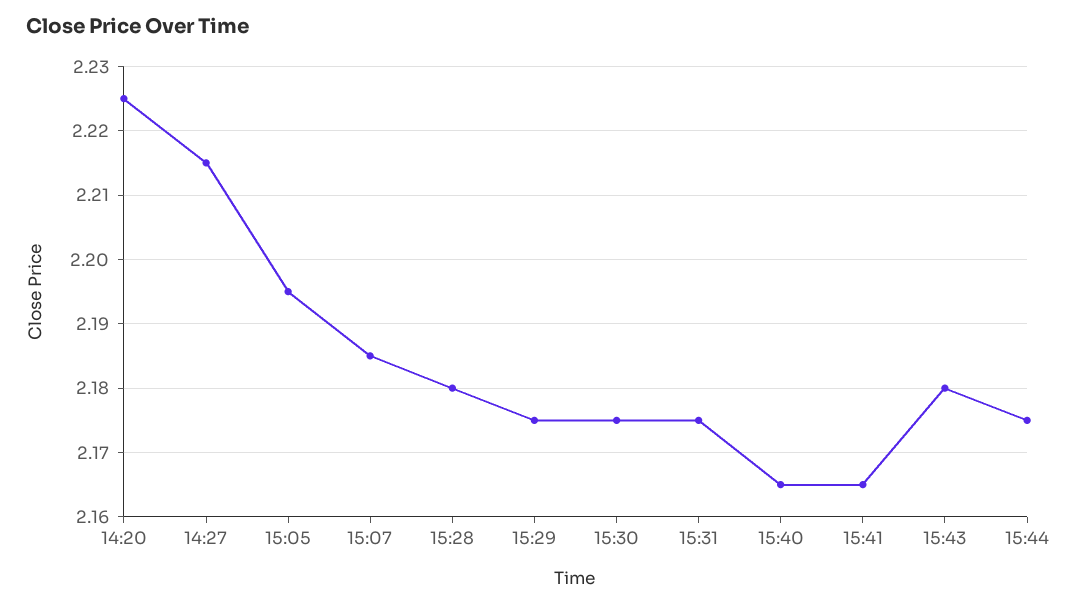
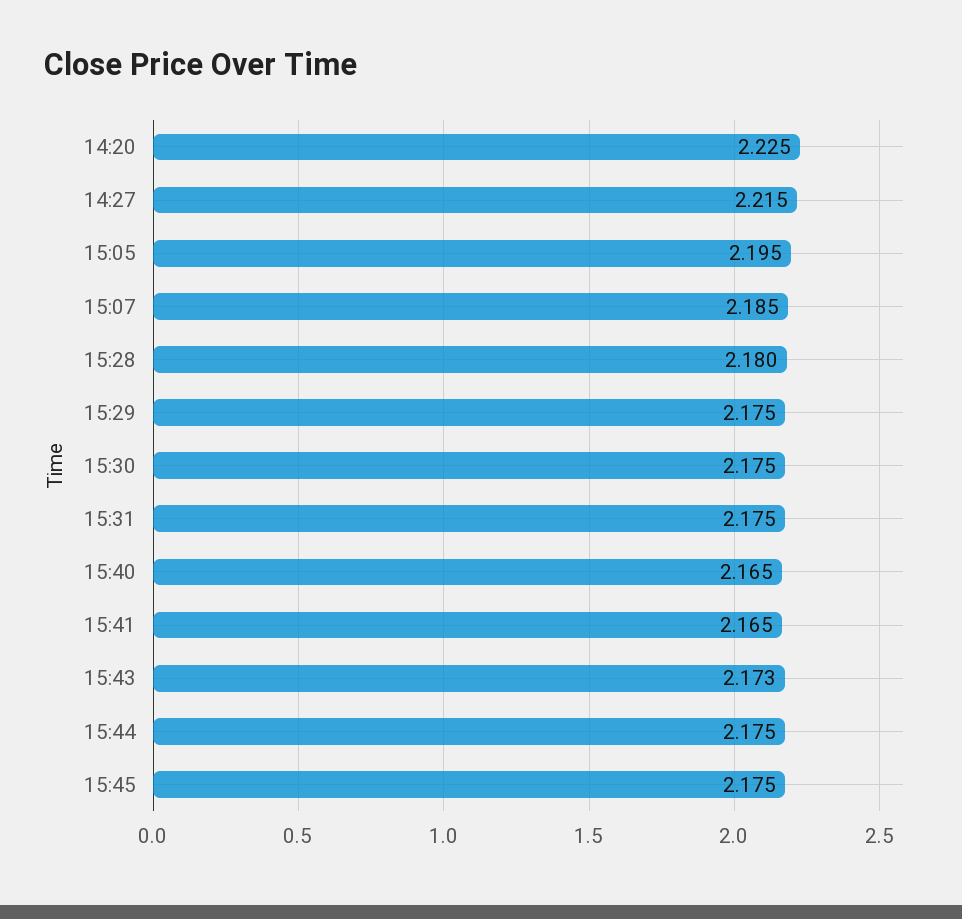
15:43: 2.18 -> 2.173
15:45: none -> 2.175

